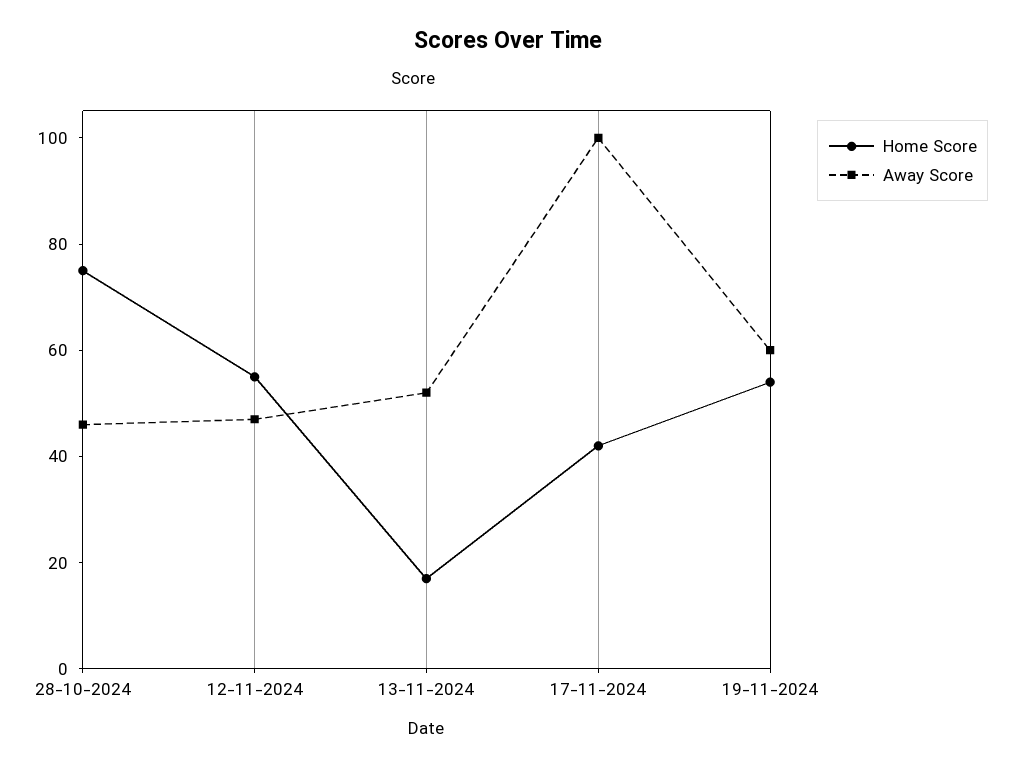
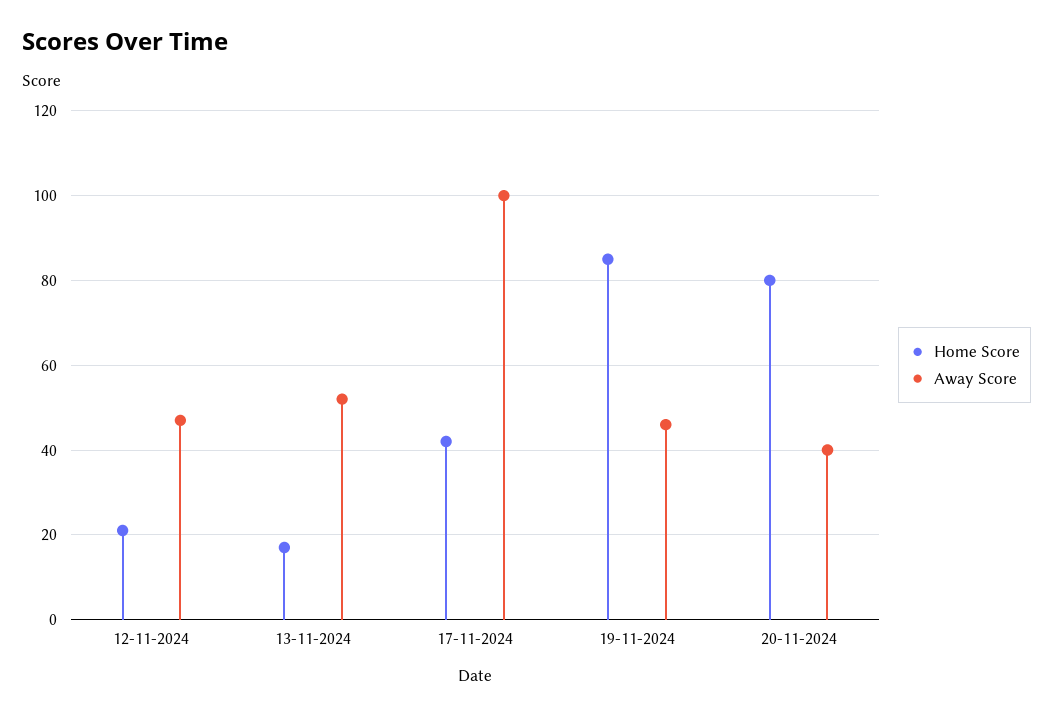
Home Score, 28-10-2024: 75 -> none
Away Score, 28-10-2024: 45 -> none
Home Score, 12-11-2024: 55 -> 20
Home Score, 19-11-2024: 55 -> 85
Away Score, 19-11-2024: 60 -> 45
Home Score, 20-11-2024: none -> 80
Away Score, 20-11-2024: none -> 40

